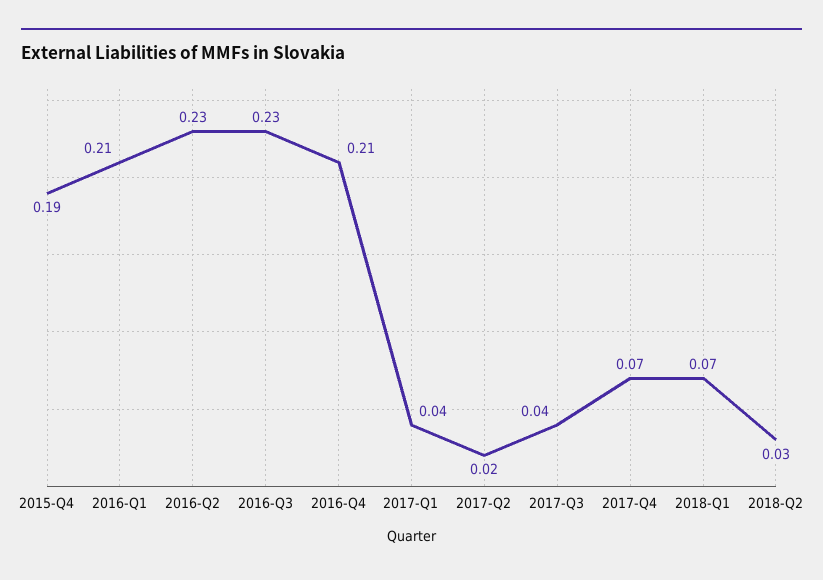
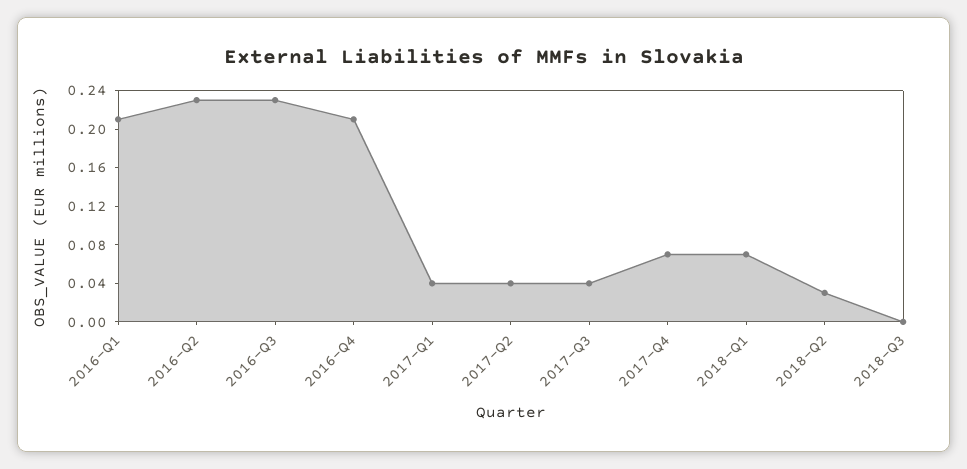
2015-Q4: 0.19 -> none
2017-Q2: 0.02 -> 0.04
2018-Q3: none -> 0

